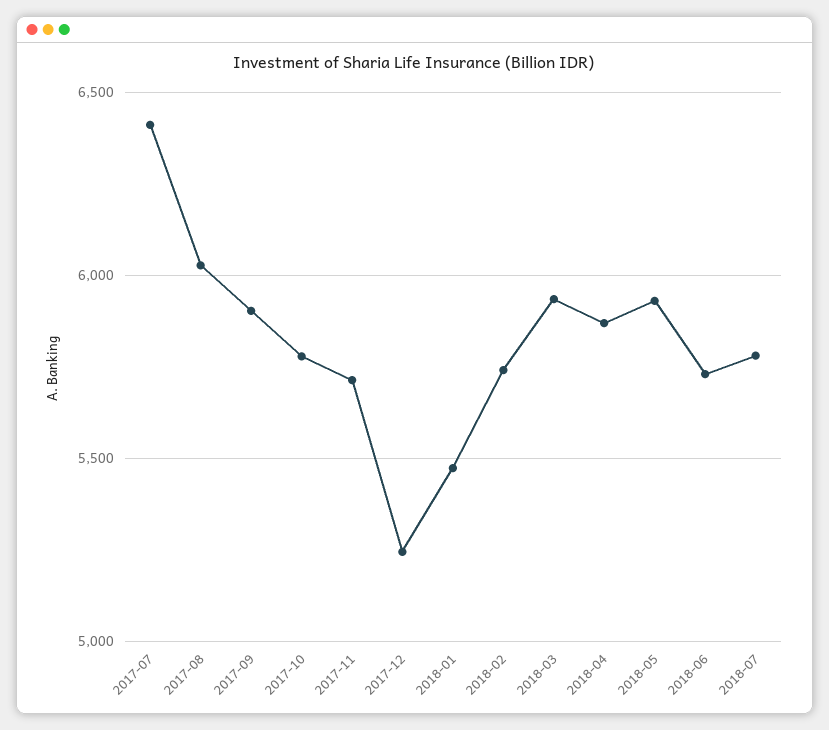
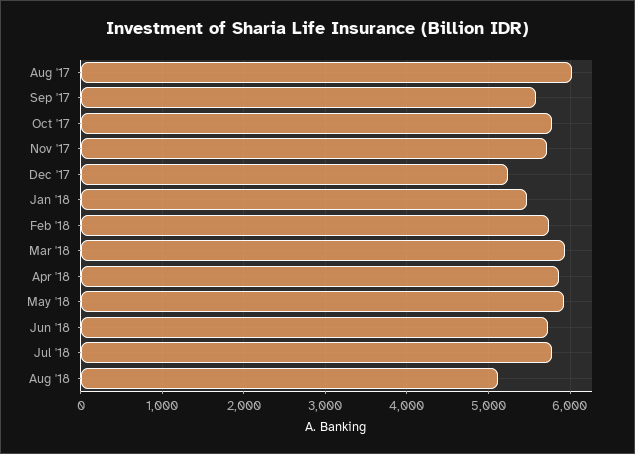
2017-07: 6400 -> none
2017-09: 5900 -> 5600
Aug '18: none -> 5100

